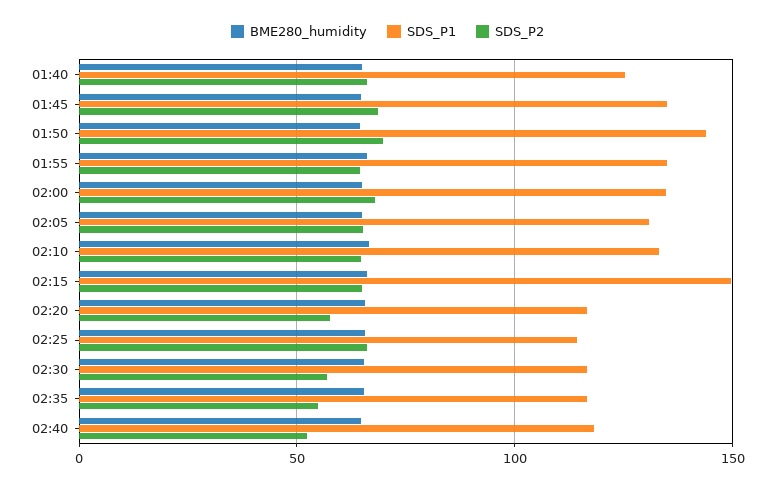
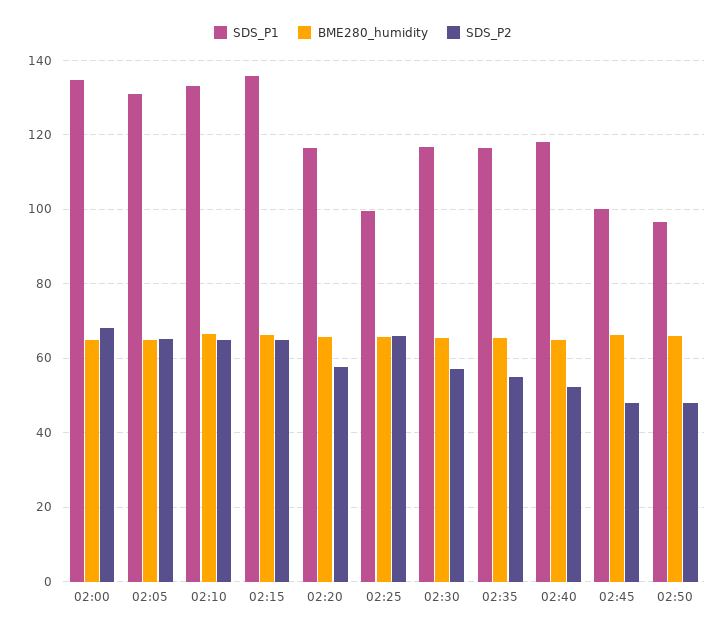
BME280_humidity, 01:40: 65 -> none
SDS_P1, 01:40: 125 -> none
SDS_P2, 01:40: 65 -> none
BME280_humidity, 01:45: 65 -> none
SDS_P1, 01:45: 135 -> none
SDS_P2, 01:45: 70 -> none
BME280_humidity, 01:50: 65 -> none
SDS_P1, 01:50: 145 -> none
SDS_P2, 01:50: 70 -> none
BME280_humidity, 01:55: 65 -> none
SDS_P1, 01:55: 135 -> none
SDS_P2, 01:55: 65 -> none
SDS_P1, 02:15: 150 -> 136
SDS_P1, 02:25: 115 -> 100
SDS_P1, 02:45: none -> 100
BME280_humidity, 02:45: none -> 66
SDS_P2, 02:45: none -> 48
SDS_P1, 02:50: none -> 96
BME280_humidity, 02:50: none -> 66
SDS_P2, 02:50: none -> 48

